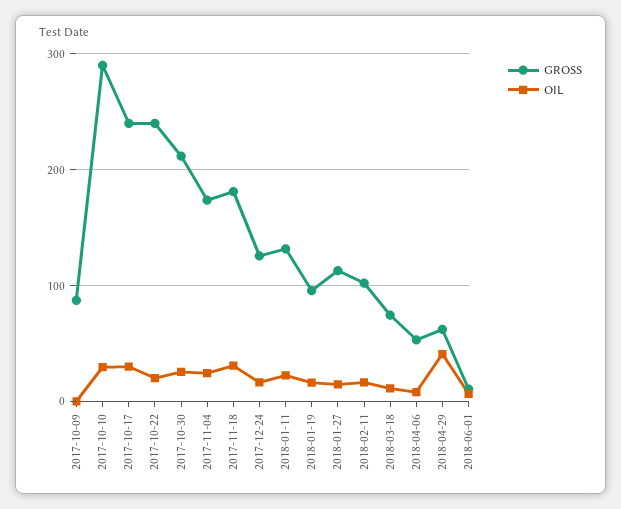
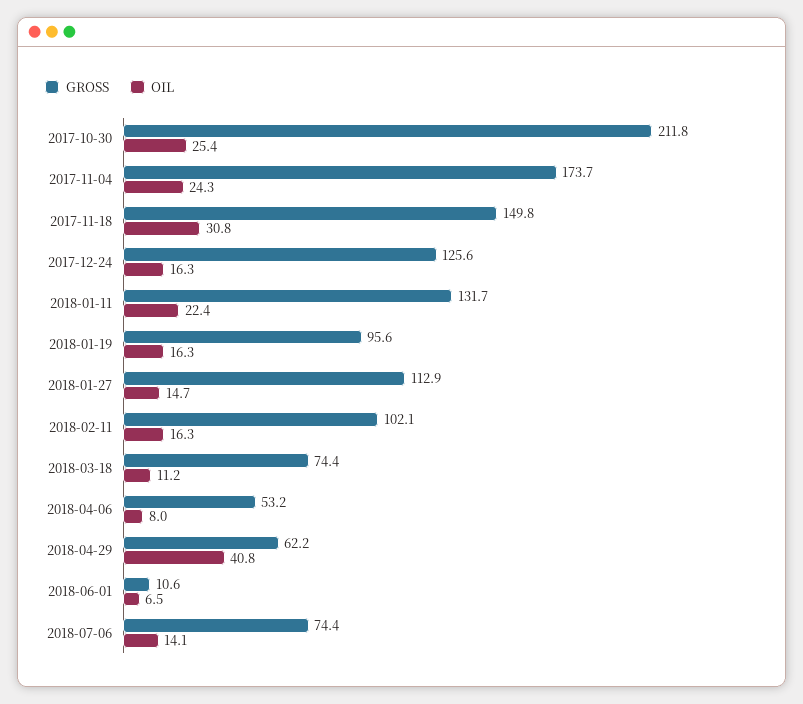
GROSS, 2017-10-09: 90 -> none
OIL, 2017-10-09: 0 -> none
GROSS, 2017-10-10: 290 -> none
OIL, 2017-10-10: 30 -> none
GROSS, 2017-10-17: 240 -> none
OIL, 2017-10-17: 30 -> none
GROSS, 2017-10-22: 240 -> none
OIL, 2017-10-22: 20 -> none
GROSS, 2017-11-18: 180 -> 149.8
GROSS, 2018-07-06: none -> 74.4
OIL, 2018-07-06: none -> 14.1

